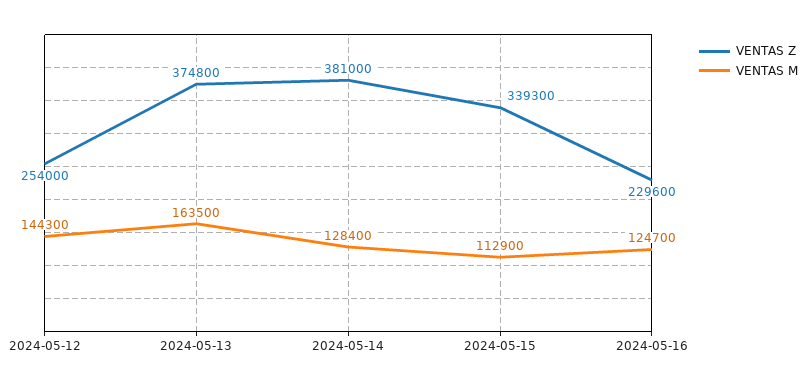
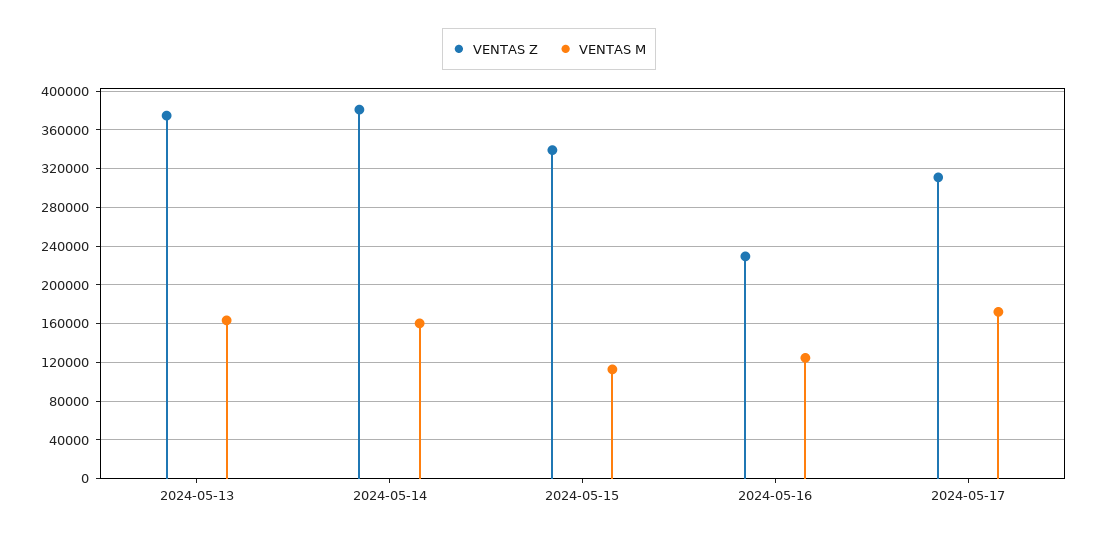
VENTAS Z, 2024-05-12: 254000 -> none
VENTAS M, 2024-05-12: 144300 -> none
VENTAS M, 2024-05-14: 128400 -> 160000
VENTAS Z, 2024-05-17: none -> 310000
VENTAS M, 2024-05-17: none -> 170000

